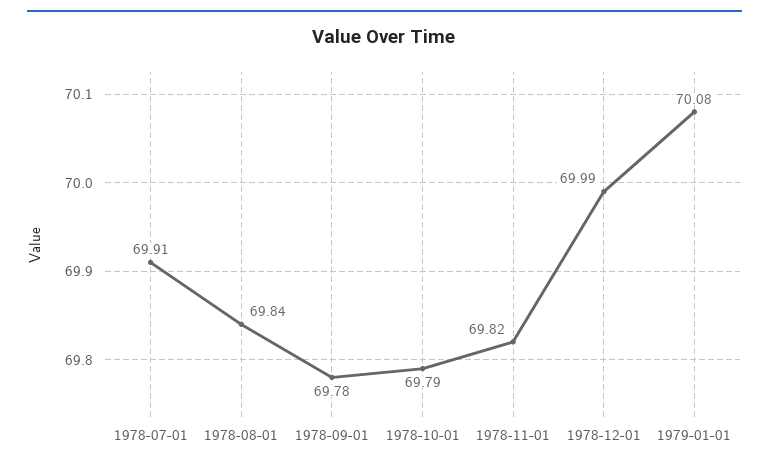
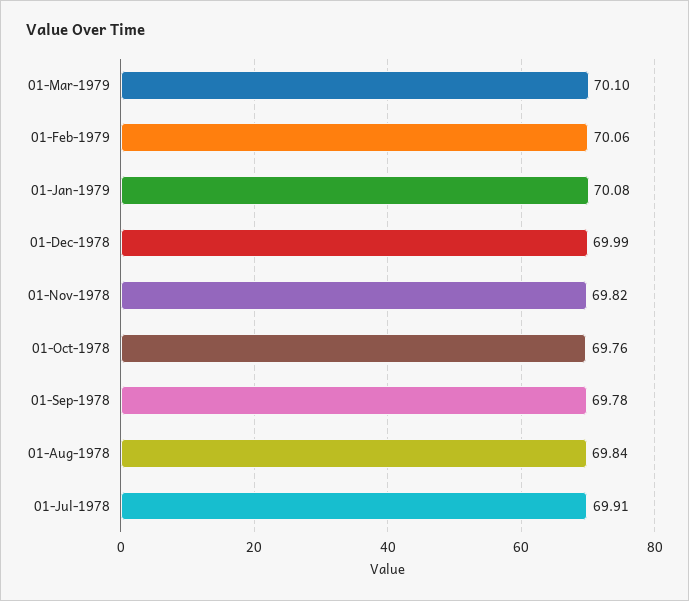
1978-10-01: 69.79 -> 69.76
01-Mar-1979: none -> 70.1
01-Feb-1979: none -> 70.06

